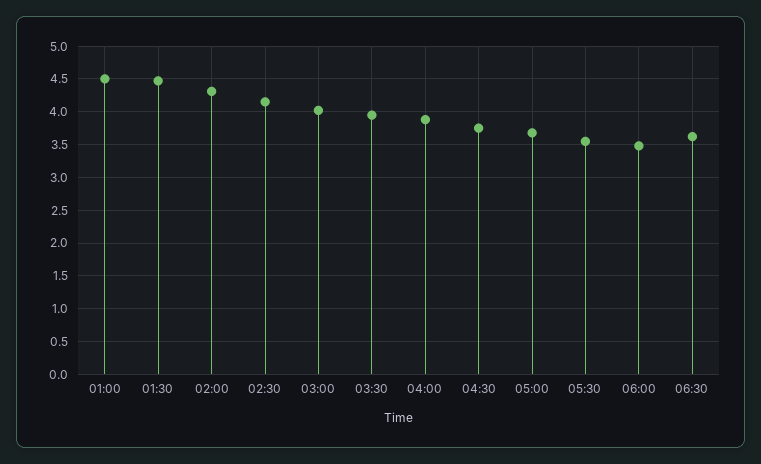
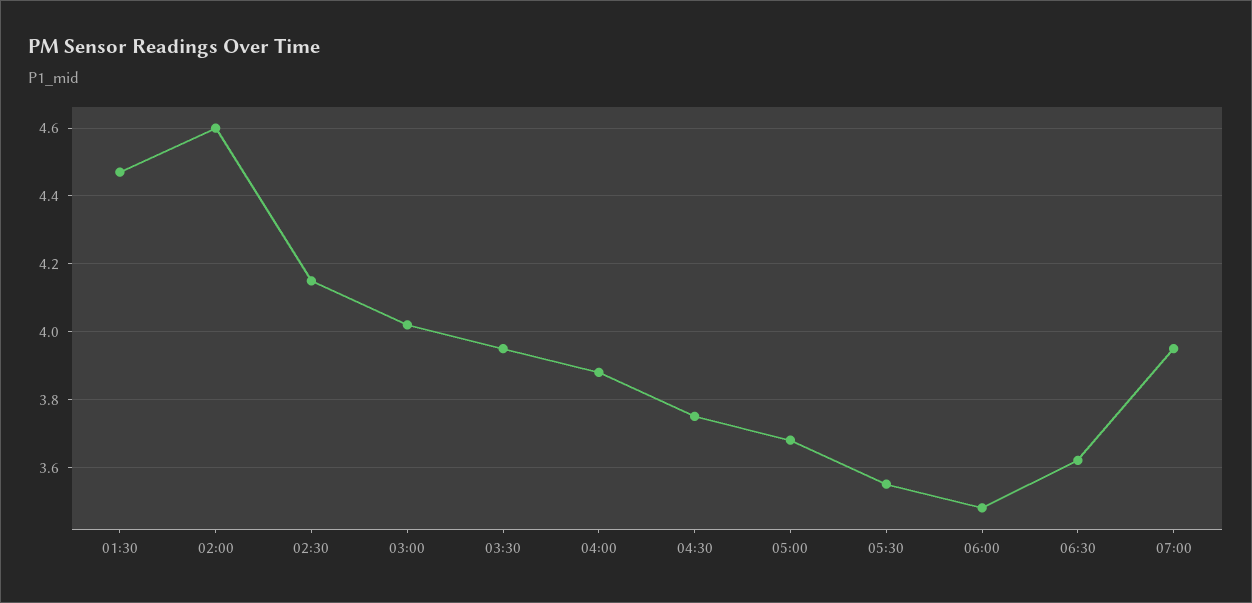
01:00: 4.5 -> none
02:00: 4.3 -> 4.6
07:00: none -> 3.95

